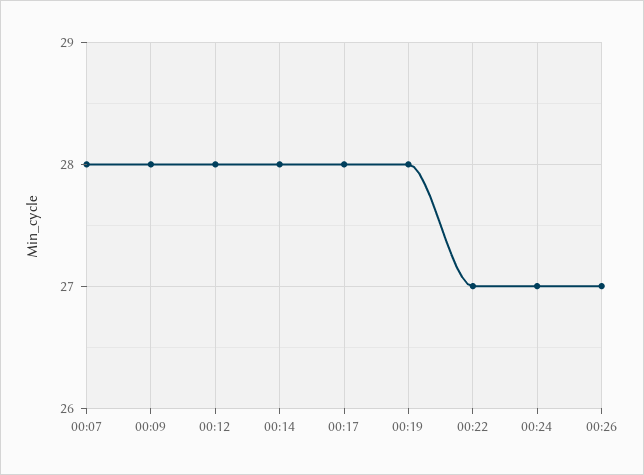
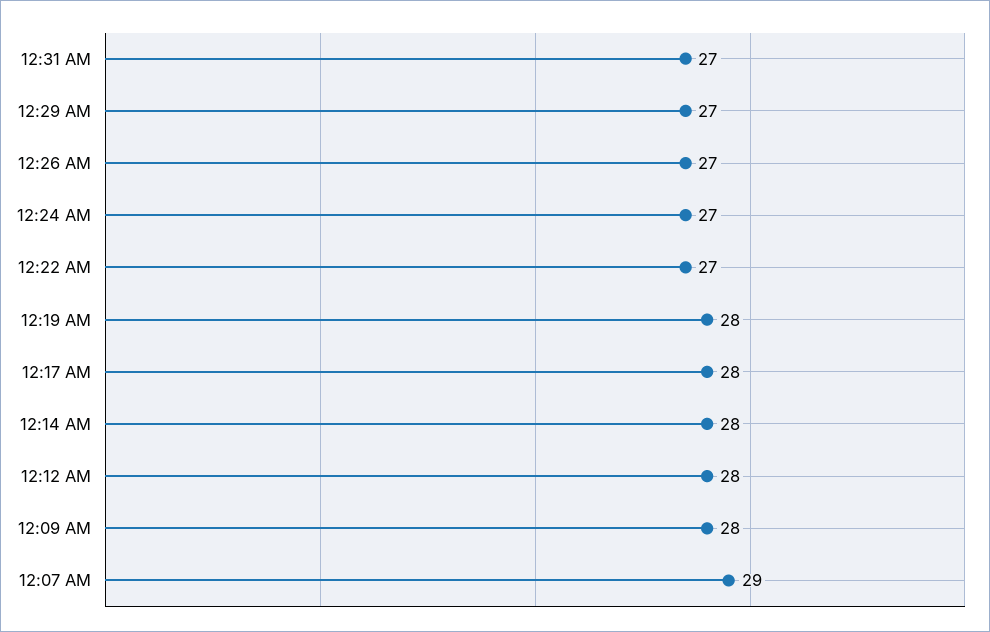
00:07: 28 -> 29
12:31 AM: none -> 27
12:29 AM: none -> 27

